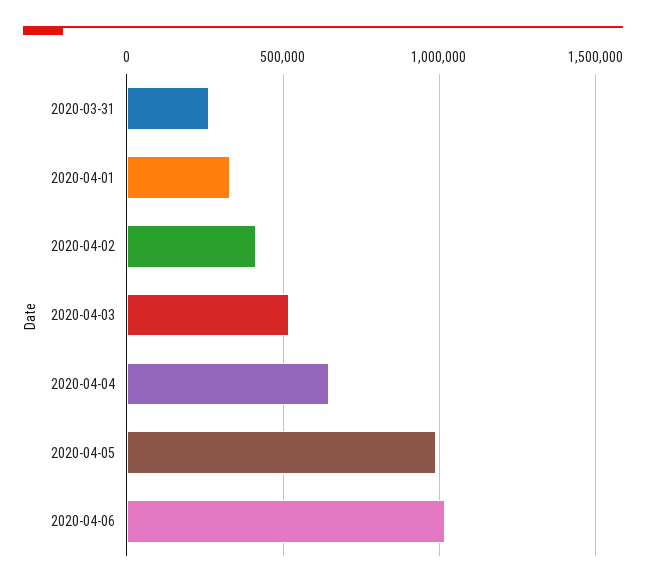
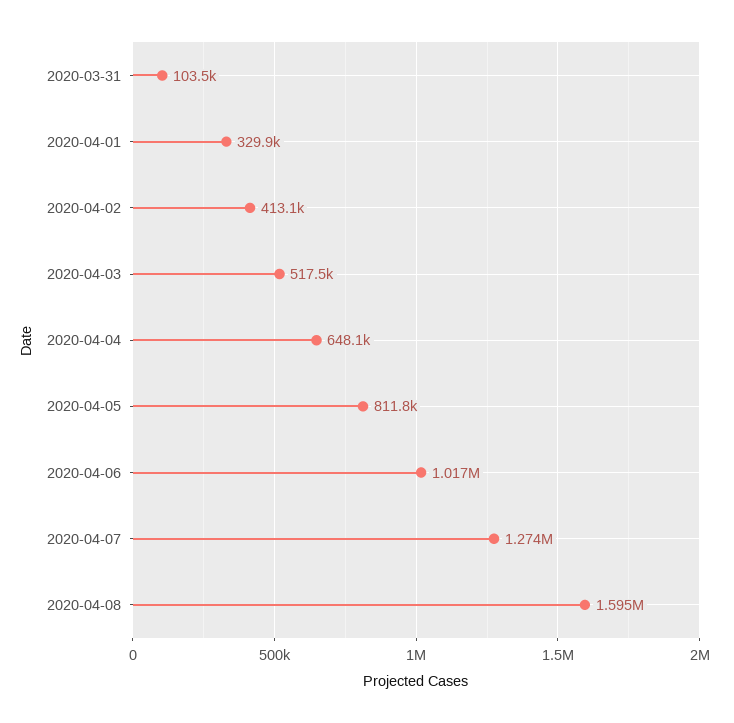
2020-03-31: 250000 -> 103500
2020-04-05: 1000000 -> 811800
2020-04-07: none -> 1274000
2020-04-08: none -> 1595000

